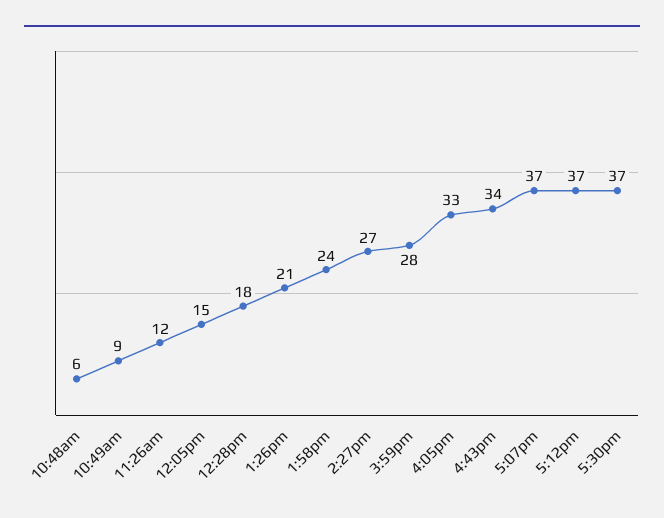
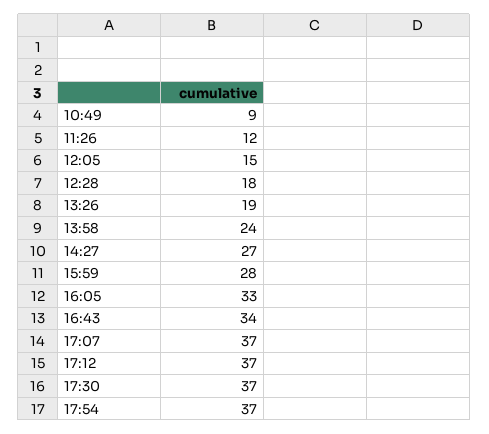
10:48am: 6 -> none
1:26pm: 21 -> 19
17:54: none -> 37

